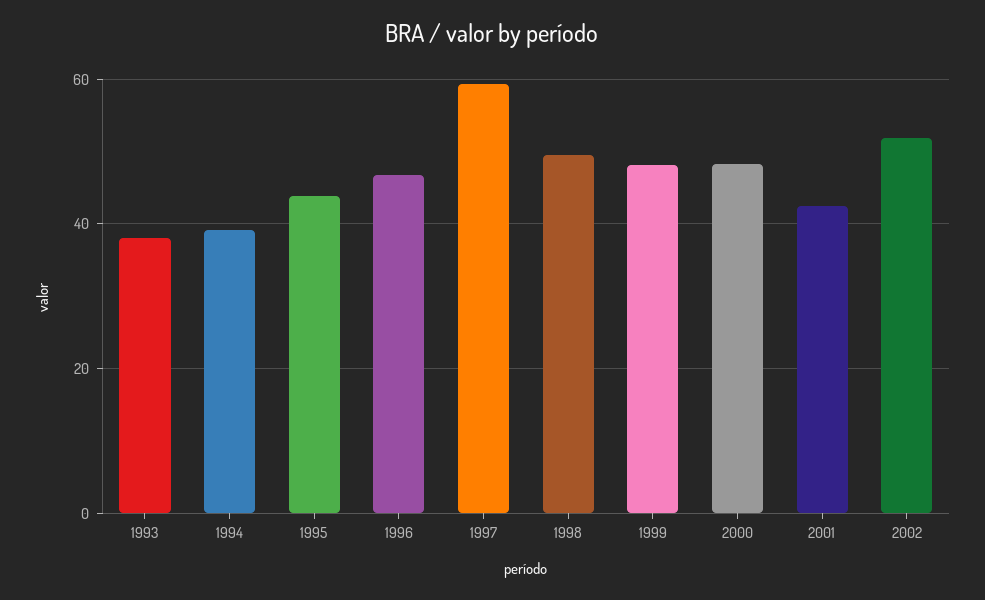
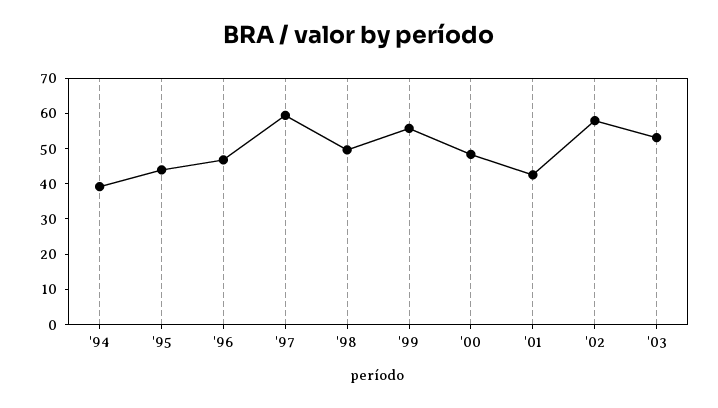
1993: 38 -> none
1999: 48 -> 55
2002: 52 -> 57.5
'03: none -> 52.5

